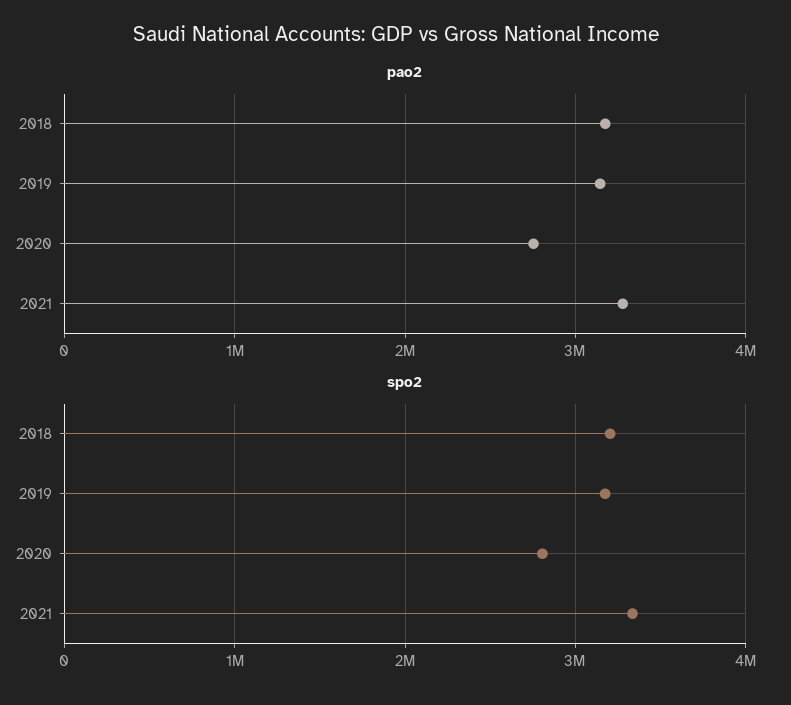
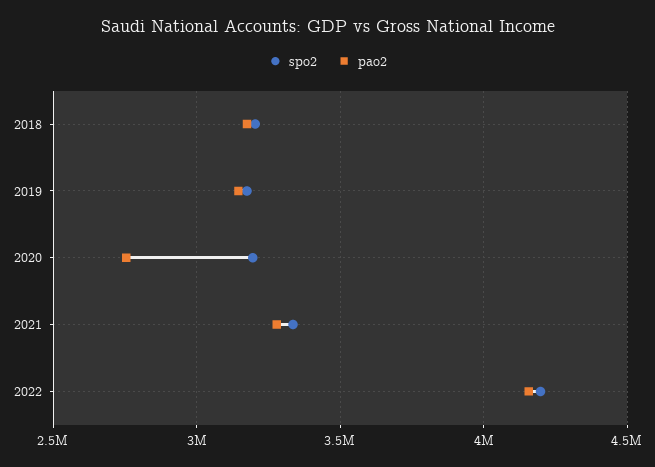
spo2, 2020: 2800000 -> 3200000
spo2, 2022: none -> 4200000
pao2, 2022: none -> 4150000

